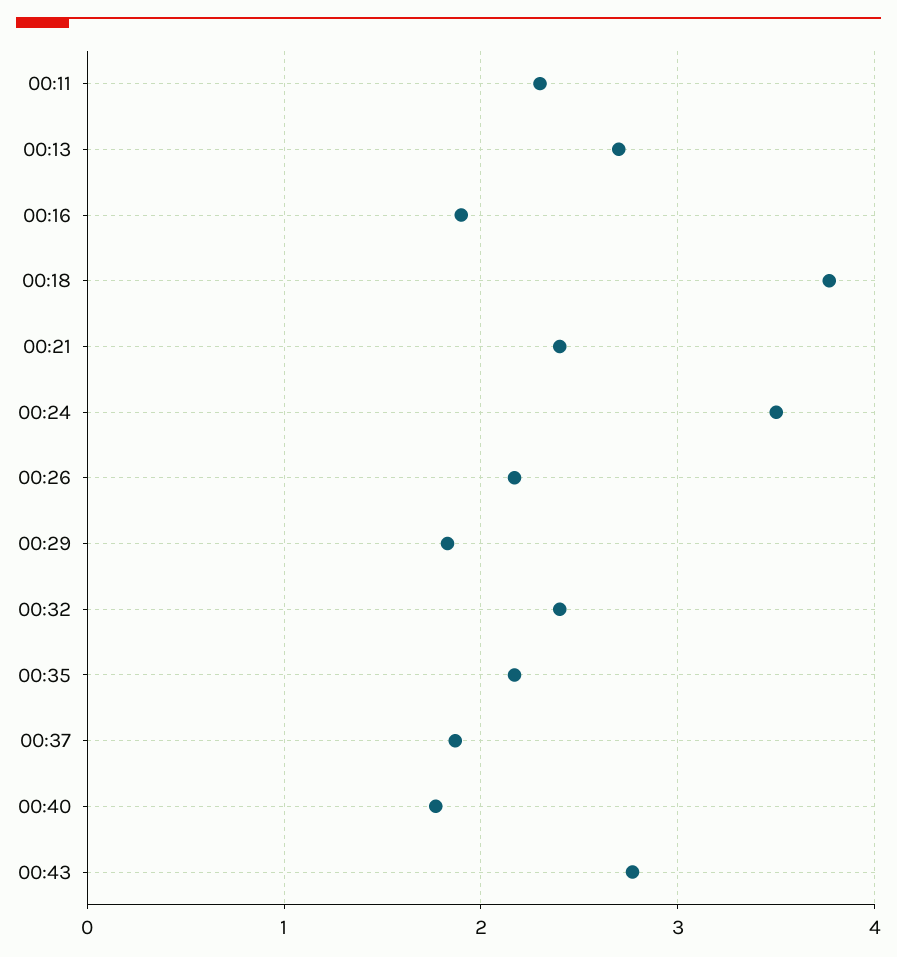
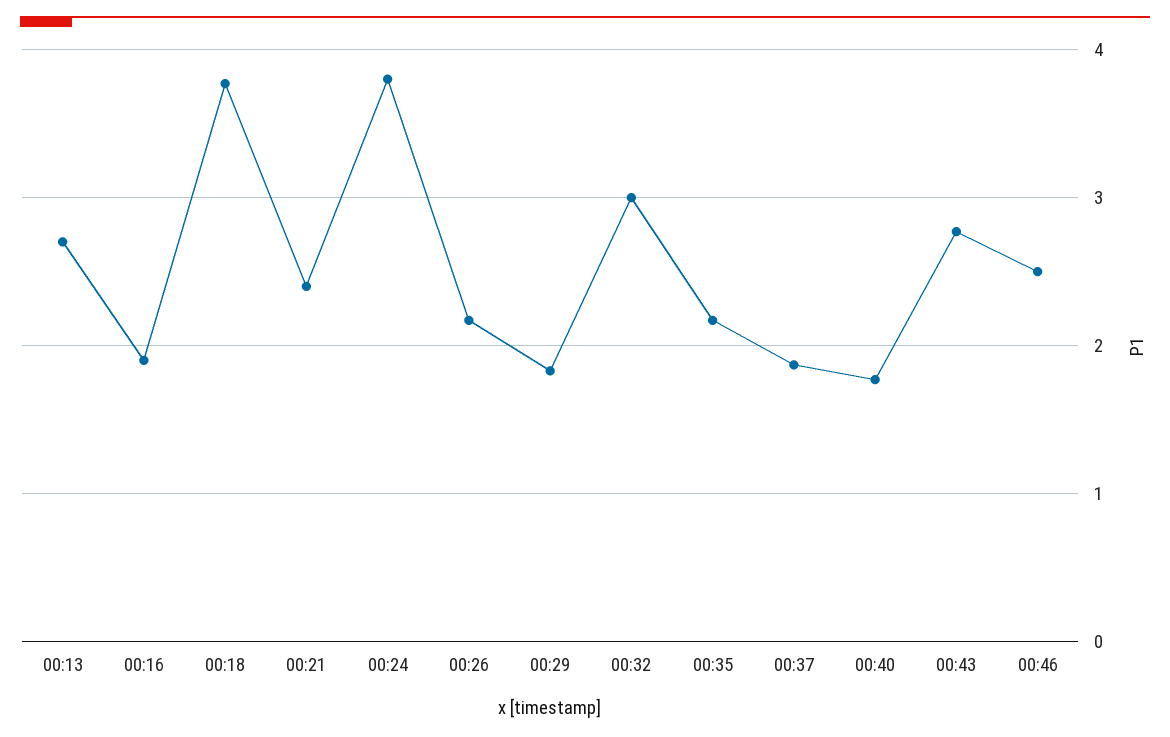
00:11: 2.3 -> none
00:24: 3.5 -> 3.8
00:32: 2.4 -> 3
00:46: none -> 2.5

